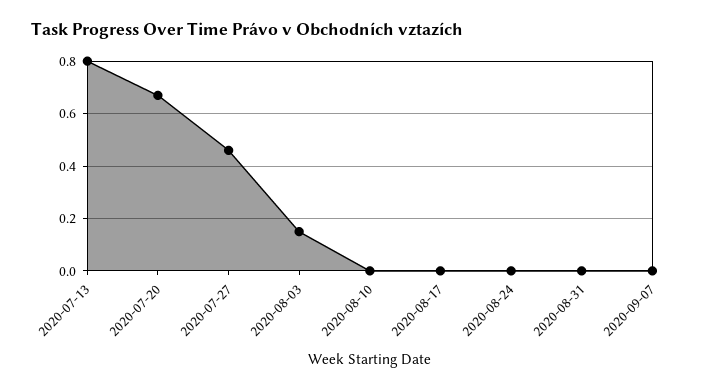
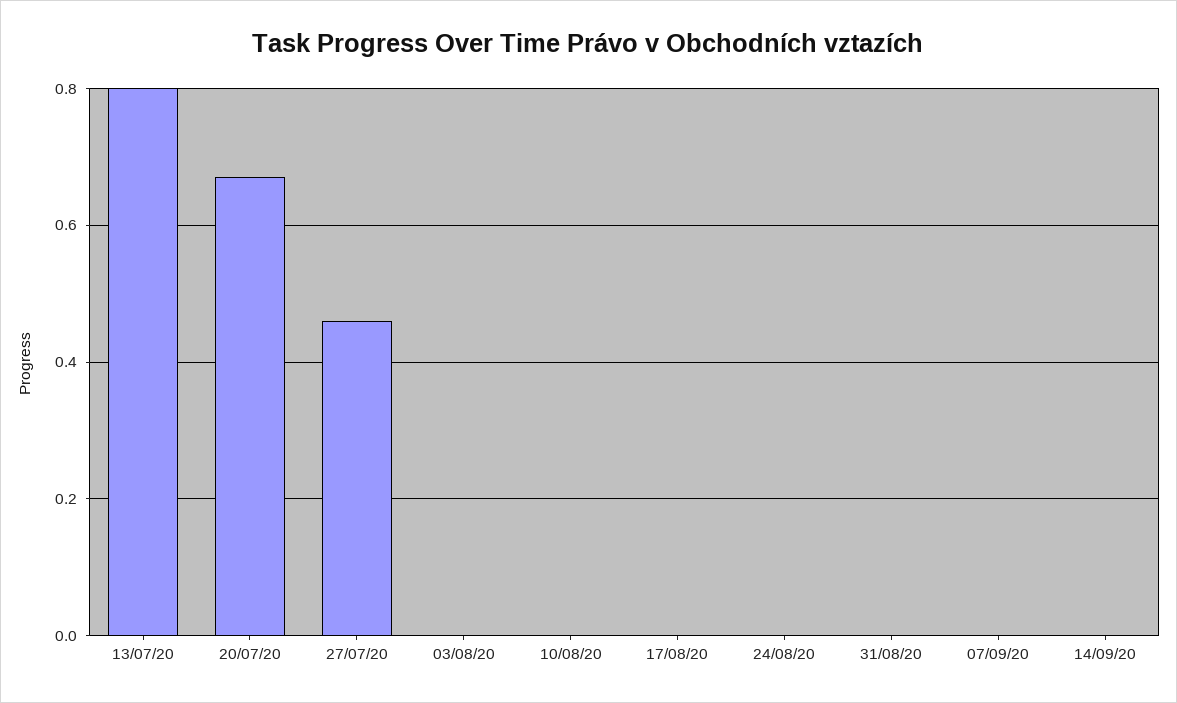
2020-08-03: 0.15 -> 0
14/09/20: none -> 0

